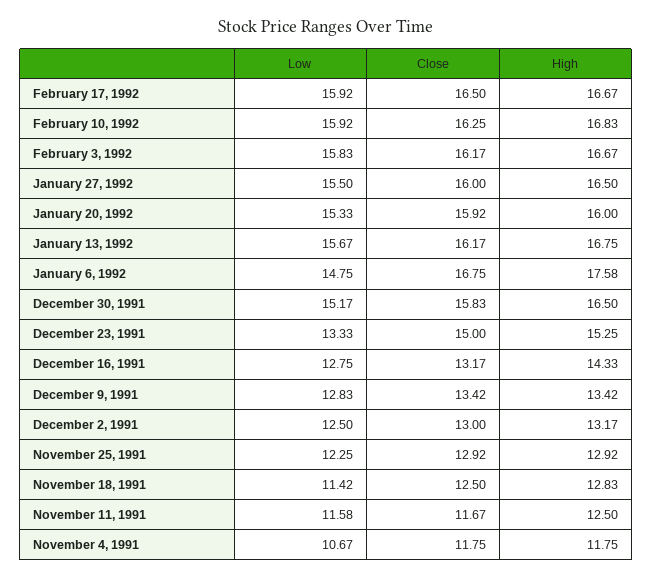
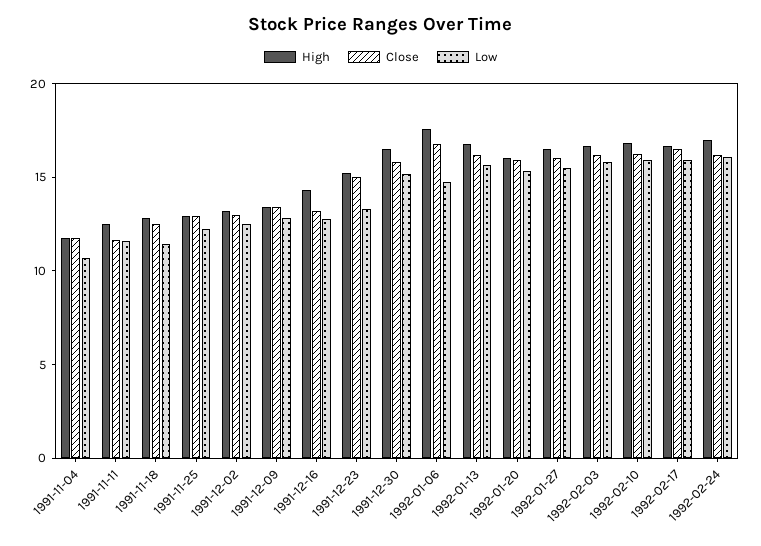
High, 1992-02-24: none -> 17
Close, 1992-02-24: none -> 16
Low, 1992-02-24: none -> 16

